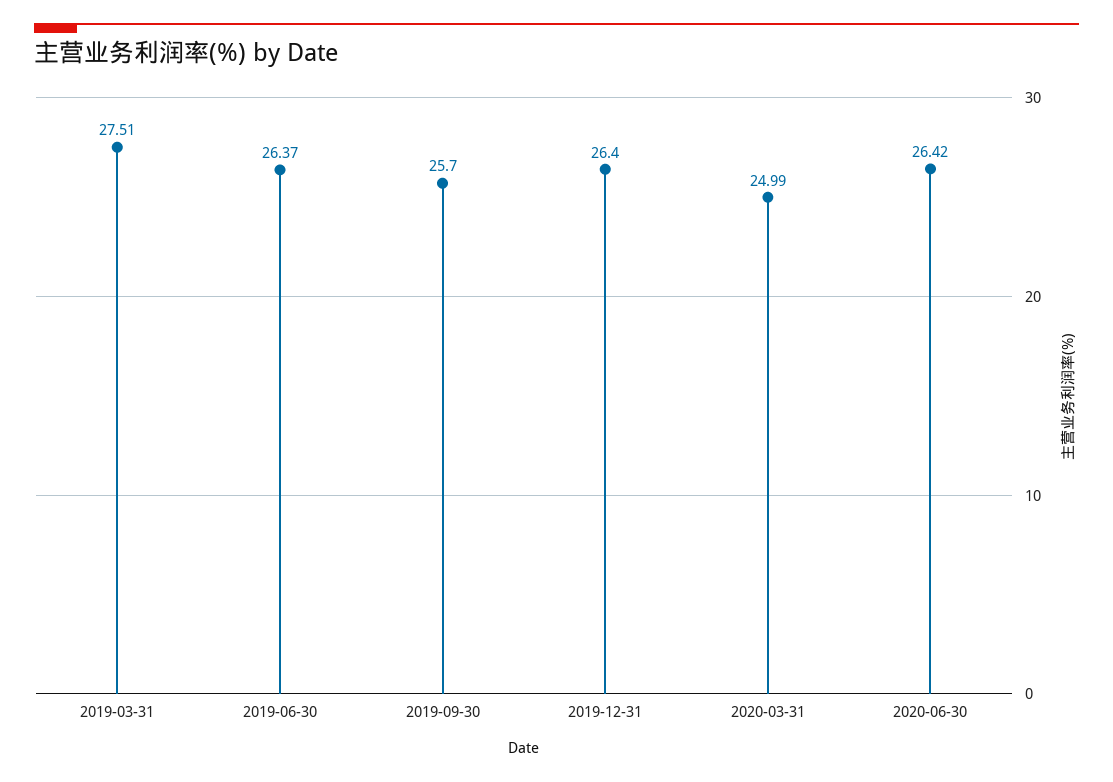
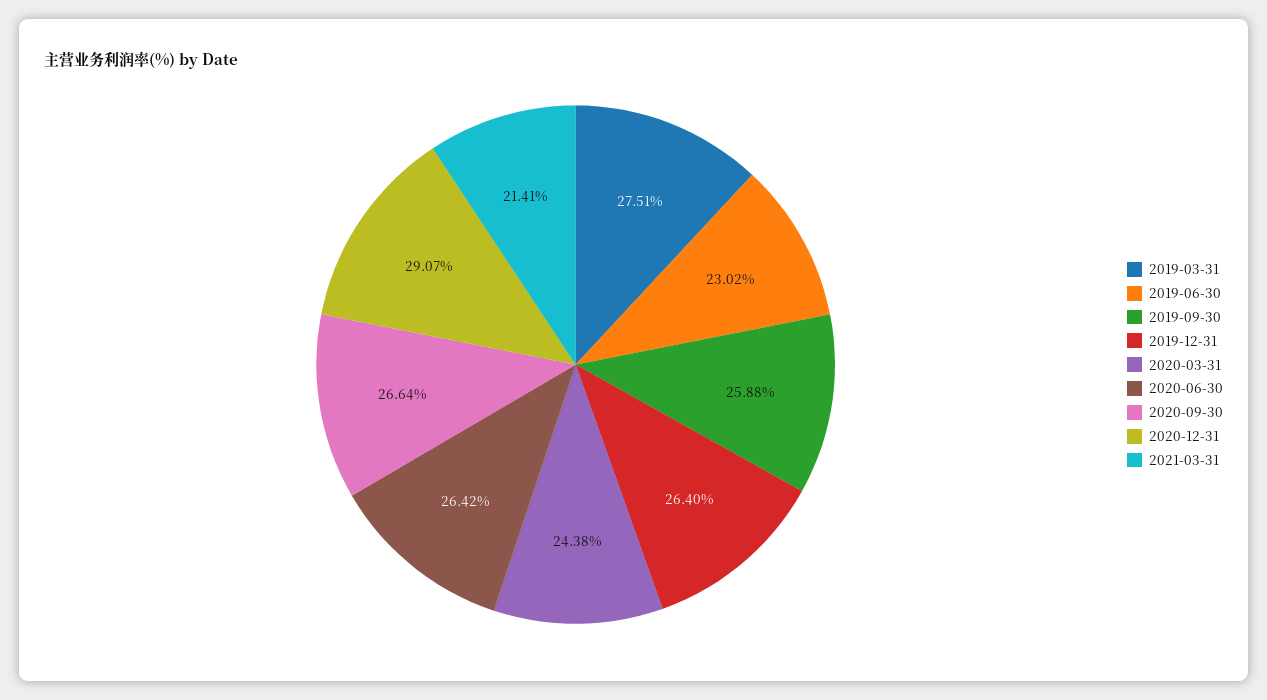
2019-06-30: 26.37 -> 23.02
2019-09-30: 25.7 -> 25.88
2020-03-31: 24.99 -> 24.38
2020-09-30: none -> 26.64
2020-12-31: none -> 29.07
2021-03-31: none -> 21.41

